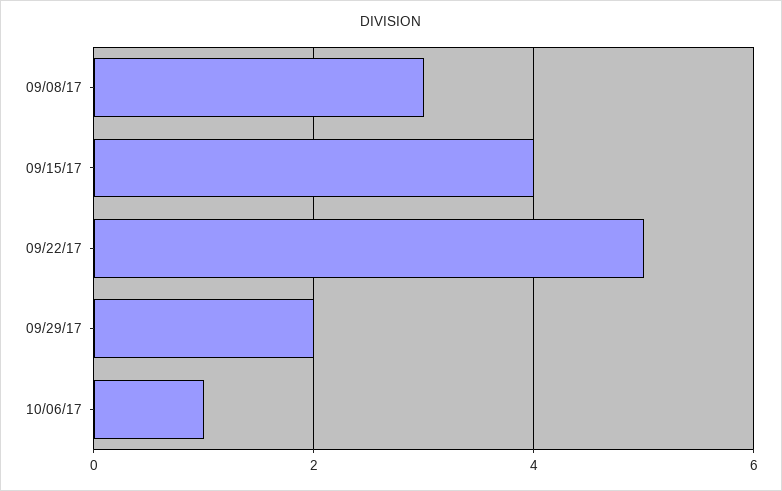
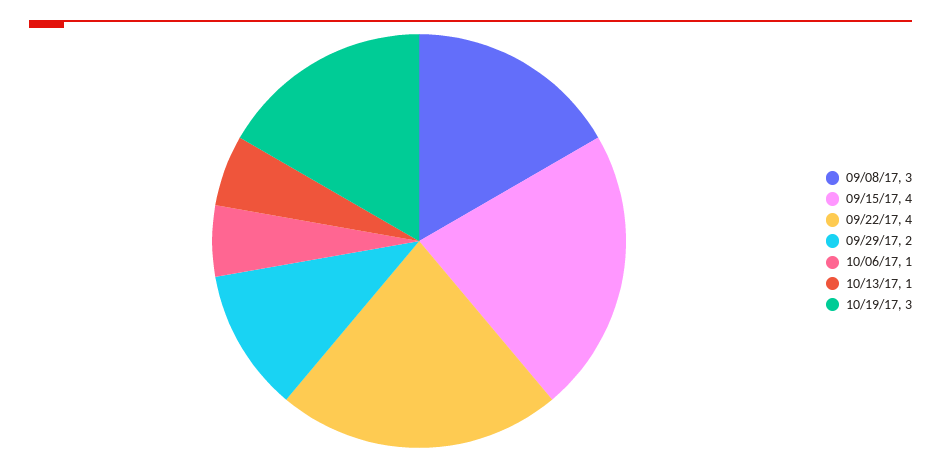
09/22/17: 5 -> 4
10/13/17: none -> 1
10/19/17: none -> 3

